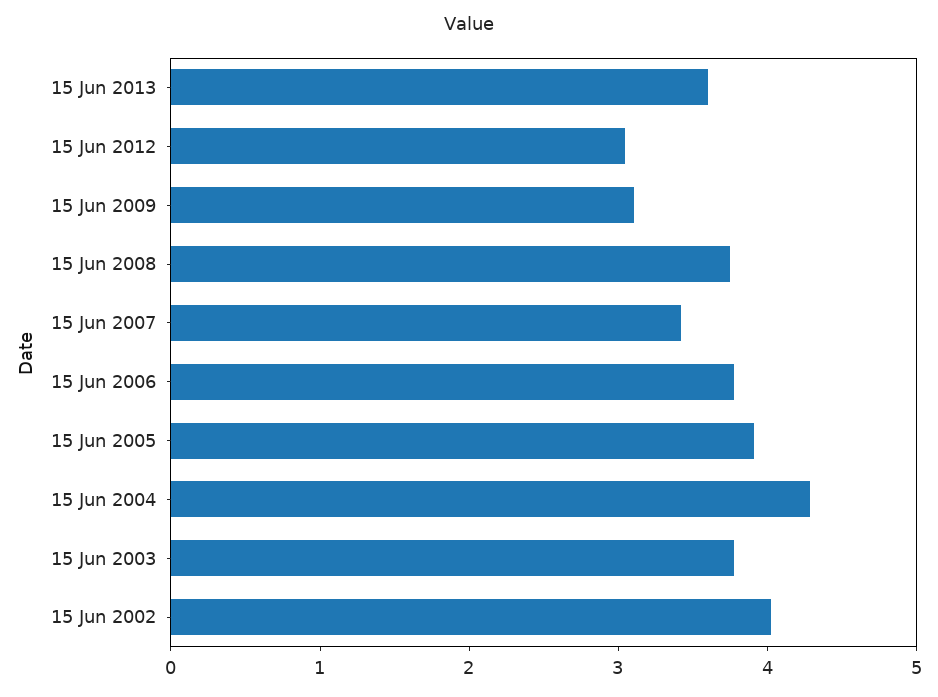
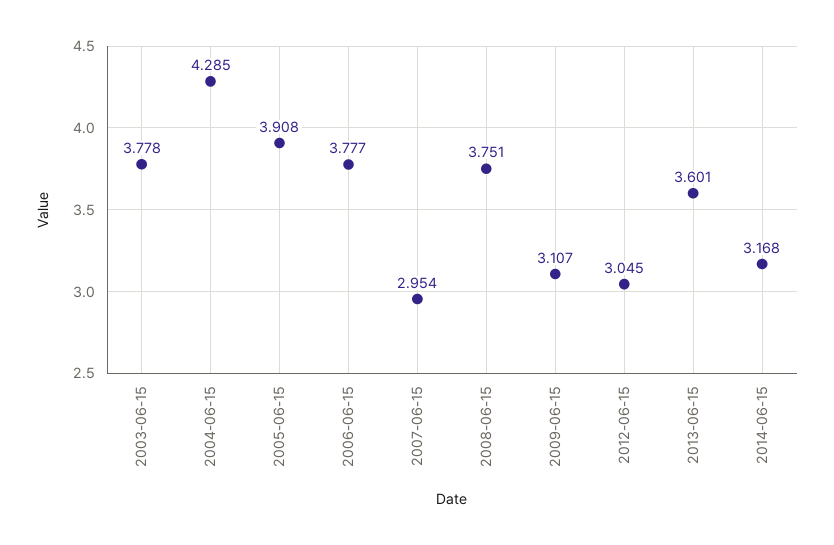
15 Jun 2007: 3.4 -> 2.954
15 Jun 2002: 4 -> none
2014-06-15: none -> 3.168

